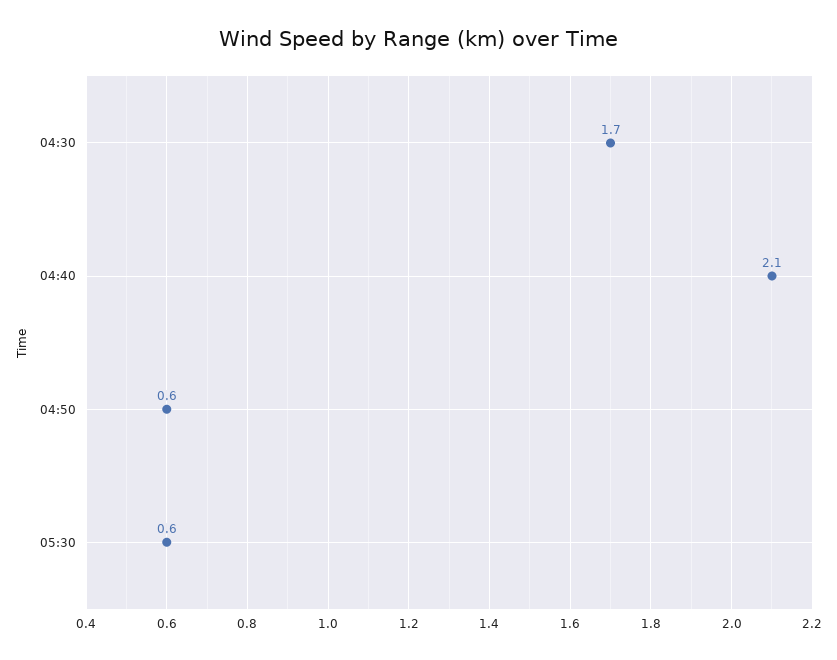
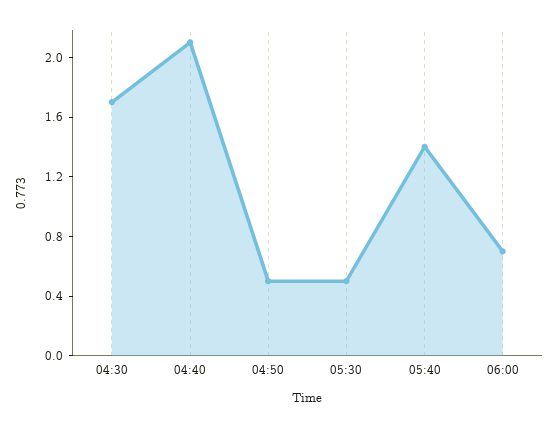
04:50: 0.6 -> 0.5
05:30: 0.6 -> 0.5
05:40: none -> 1.4
06:00: none -> 0.7

